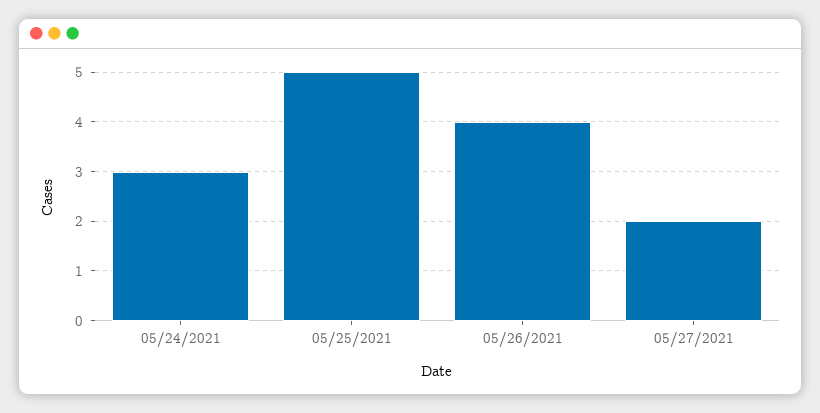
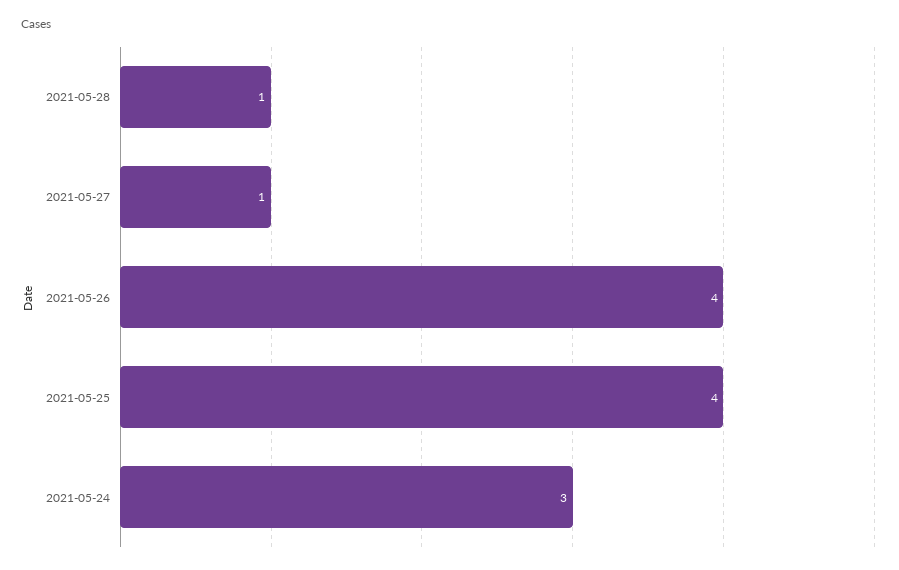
05/25/2021: 5 -> 4
05/27/2021: 2 -> 1
2021-05-28: none -> 1

